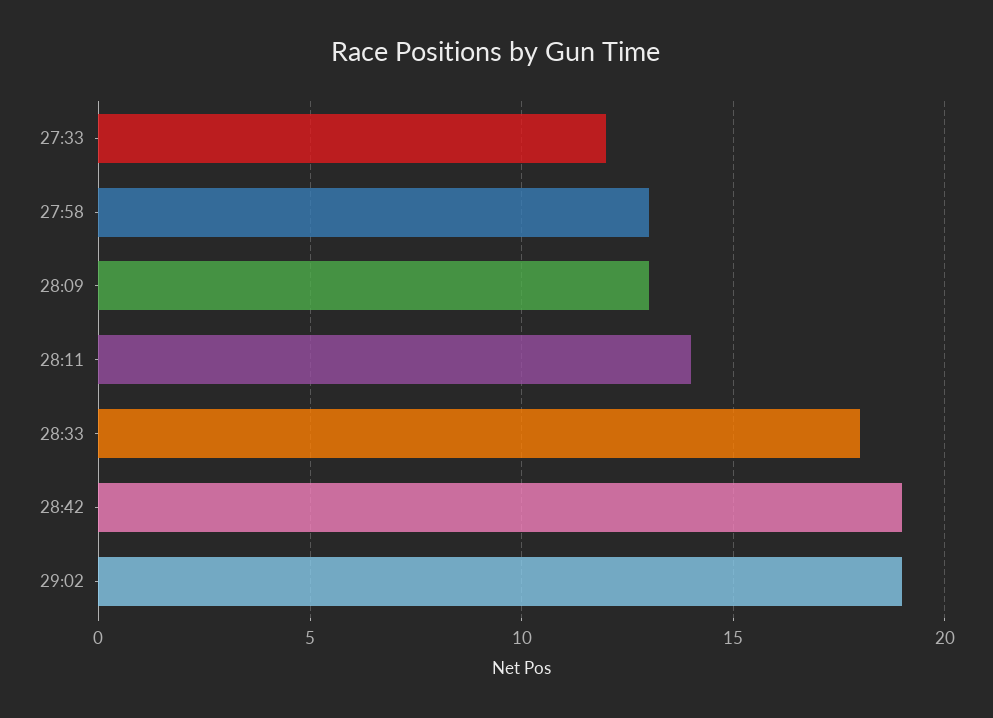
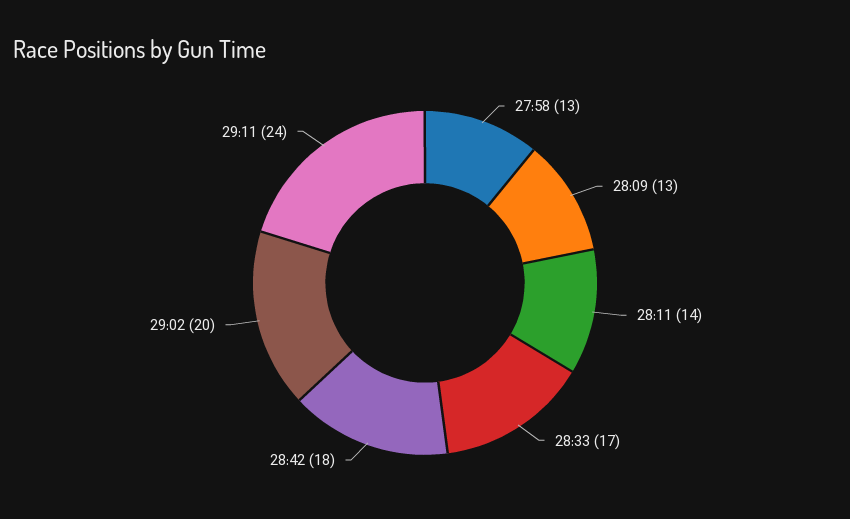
27:33: 12 -> none
28:33: 18 -> 17
28:42: 19 -> 18
29:02: 19 -> 20
29:11: none -> 24

